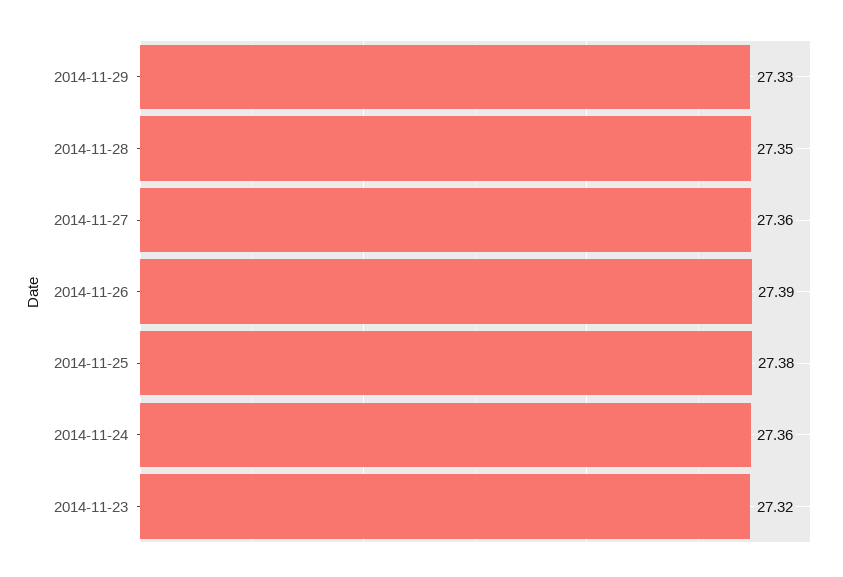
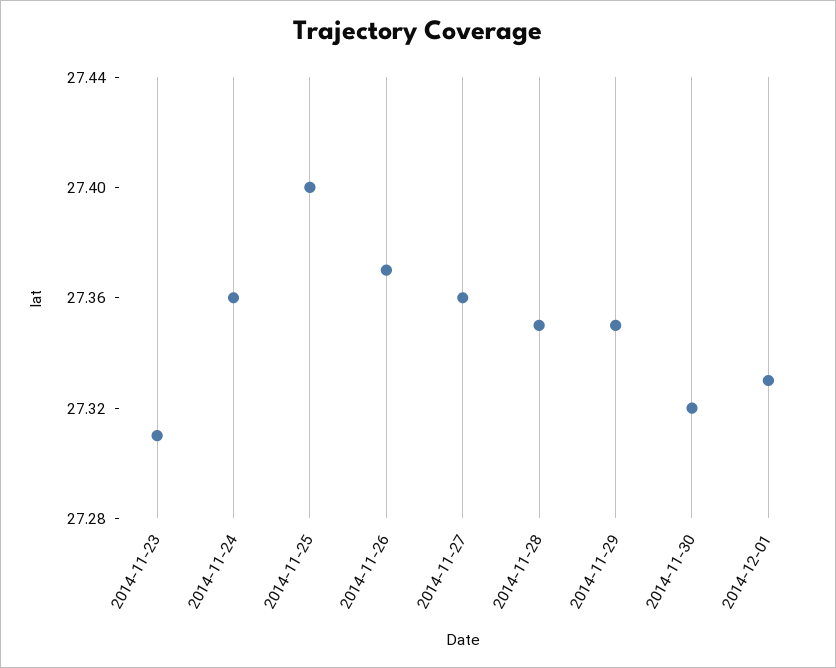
2014-11-29: 27.33 -> 27.35
2014-11-26: 27.39 -> 27.37
2014-11-25: 27.38 -> 27.4
2014-11-23: 27.32 -> 27.31
2014-11-30: none -> 27.32
2014-12-01: none -> 27.33

